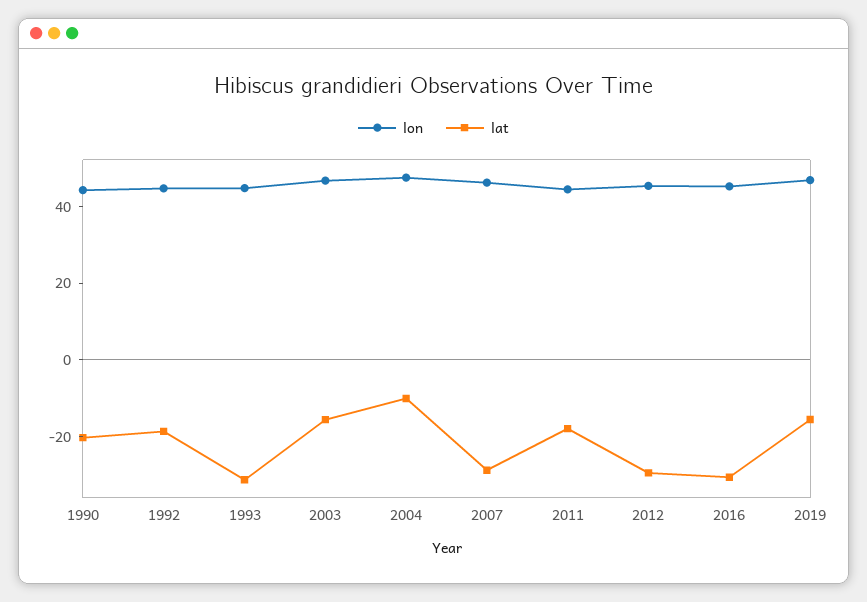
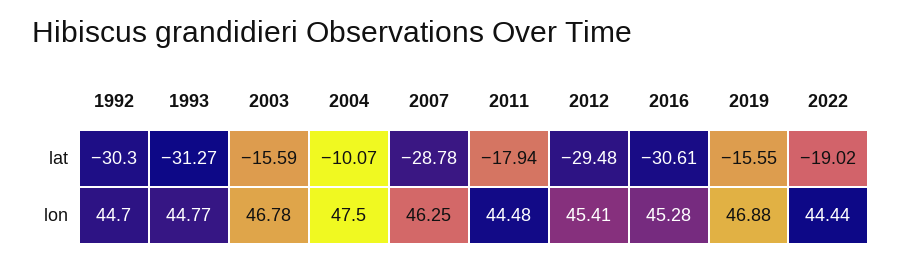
lon, 1990: 45 -> none
lat, 1990: -20 -> none
lat, 1992: -20 -> -30.3
lat, 2022: none -> -19.02
lon, 2022: none -> 44.44

